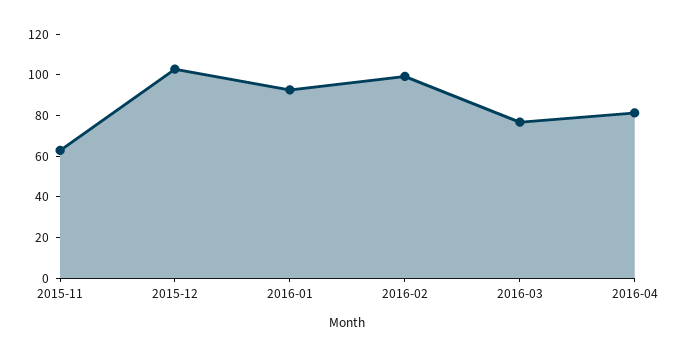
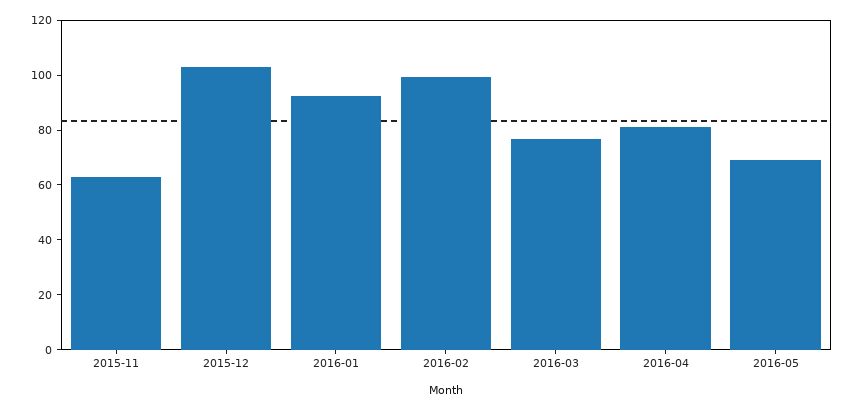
2016-05: none -> 70

